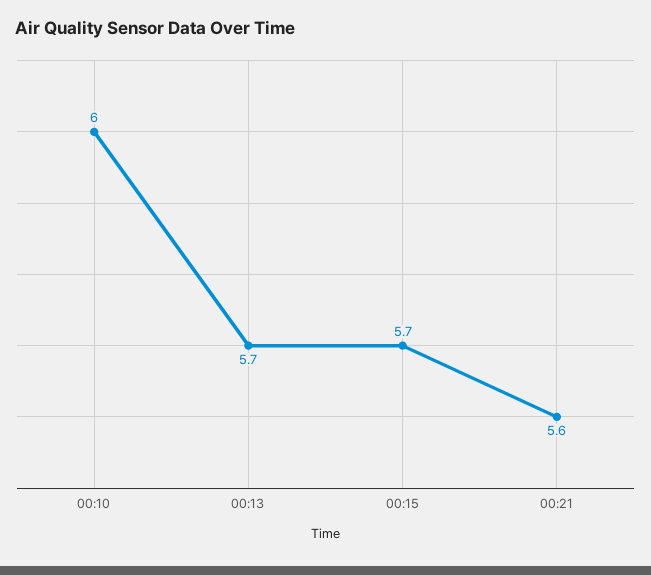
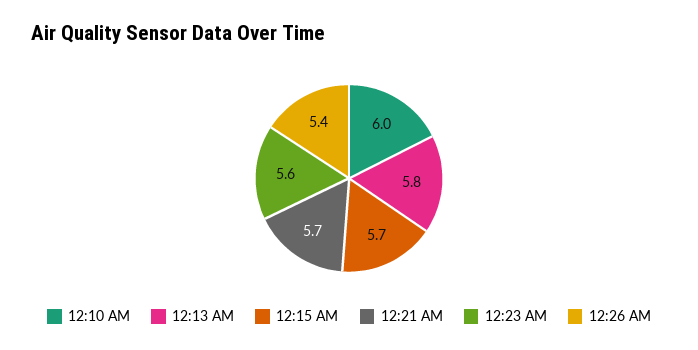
00:13: 5.7 -> 5.8
00:21: 5.6 -> 5.7
12:23 AM: none -> 5.6
12:26 AM: none -> 5.4

